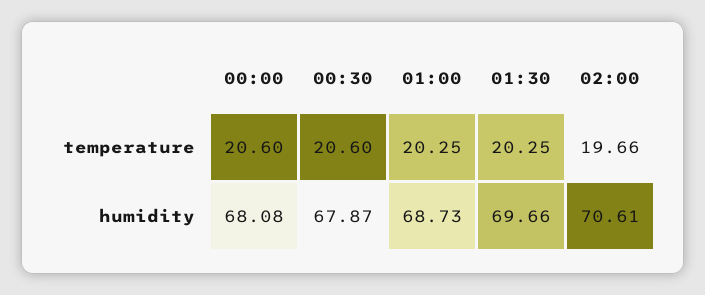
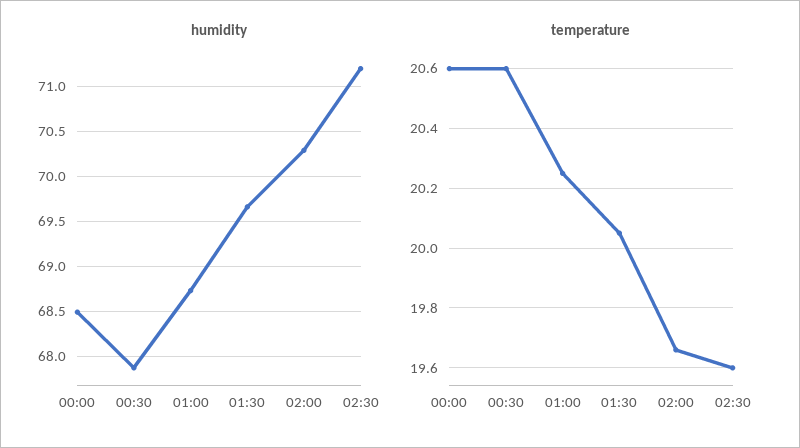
temperature, 01:30: 20.25 -> 20.05
humidity, 00:00: 68.08 -> 68.5
humidity, 02:00: 70.61 -> 70.3
humidity, 02:30: none -> 71.2
temperature, 02:30: none -> 19.6

